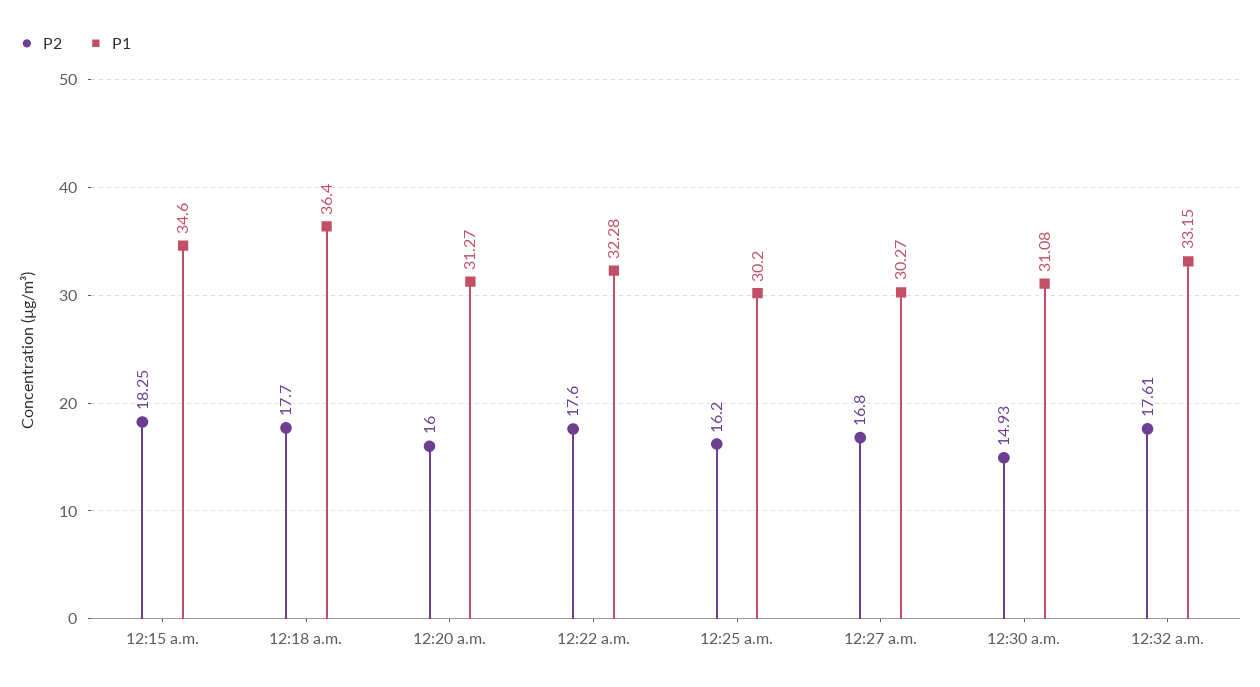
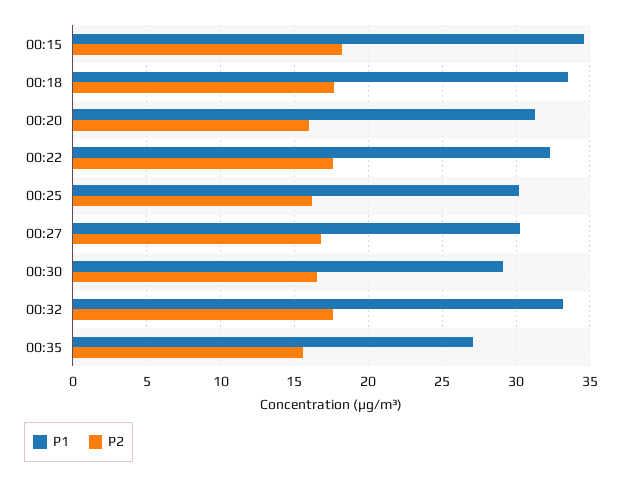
P1, 12:18 a.m.: 36.4 -> 33.5
P2, 12:30 a.m.: 14.93 -> 16.5
P1, 12:30 a.m.: 31.08 -> 29
P1, 00:35: none -> 27
P2, 00:35: none -> 15.5

